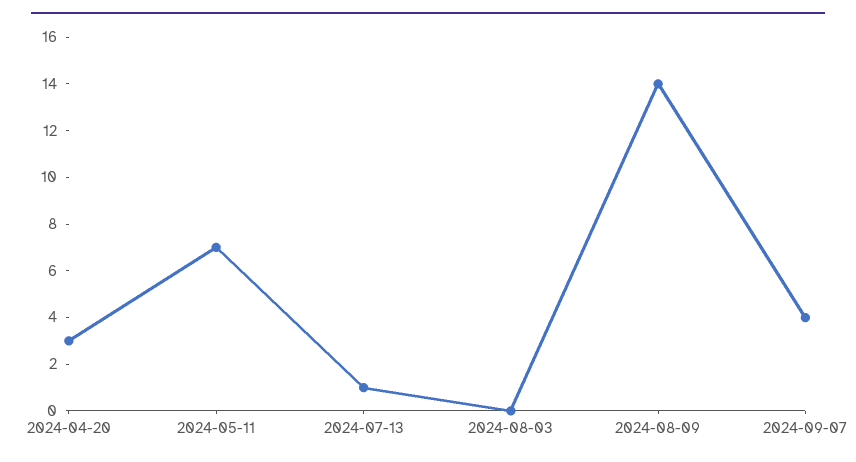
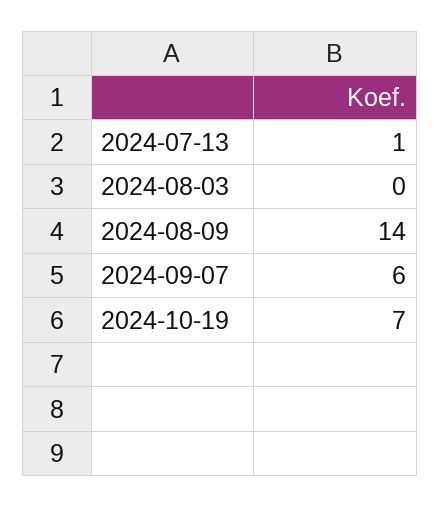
2024-04-20: 3 -> none
2024-05-11: 7 -> none
2024-09-07: 4 -> 6
2024-10-19: none -> 7

